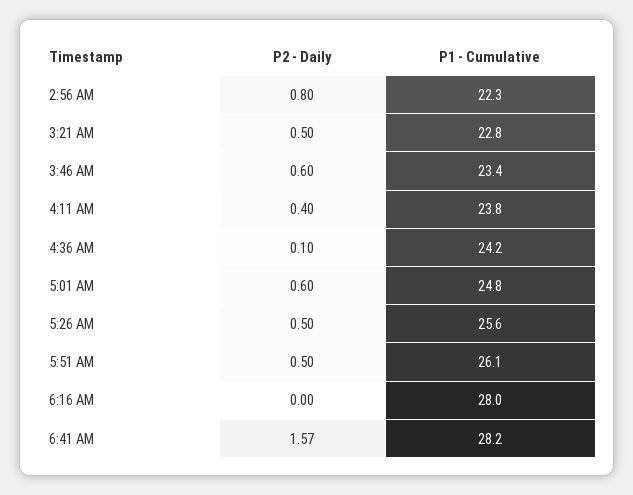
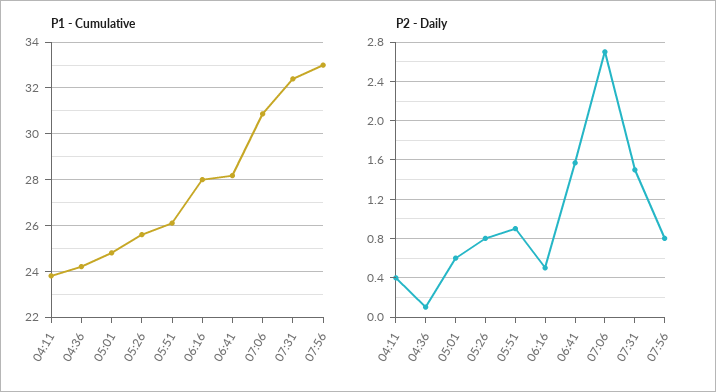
P2 - Daily, 2:56 AM: 0.8 -> none
P1 - Cumulative, 2:56 AM: 22.3 -> none
P2 - Daily, 3:21 AM: 0.5 -> none
P1 - Cumulative, 3:21 AM: 22.8 -> none
P2 - Daily, 3:46 AM: 0.6 -> none
P1 - Cumulative, 3:46 AM: 23.4 -> none
P2 - Daily, 5:26 AM: 0.5 -> 0.8
P2 - Daily, 5:51 AM: 0.5 -> 0.9
P2 - Daily, 6:16 AM: 0 -> 0.5
P1 - Cumulative, 07:06: none -> 31
P1 - Cumulative, 07:31: none -> 32.5
P1 - Cumulative, 07:56: none -> 33
P2 - Daily, 07:06: none -> 2.7
P2 - Daily, 07:31: none -> 1.5
P2 - Daily, 07:56: none -> 0.8

